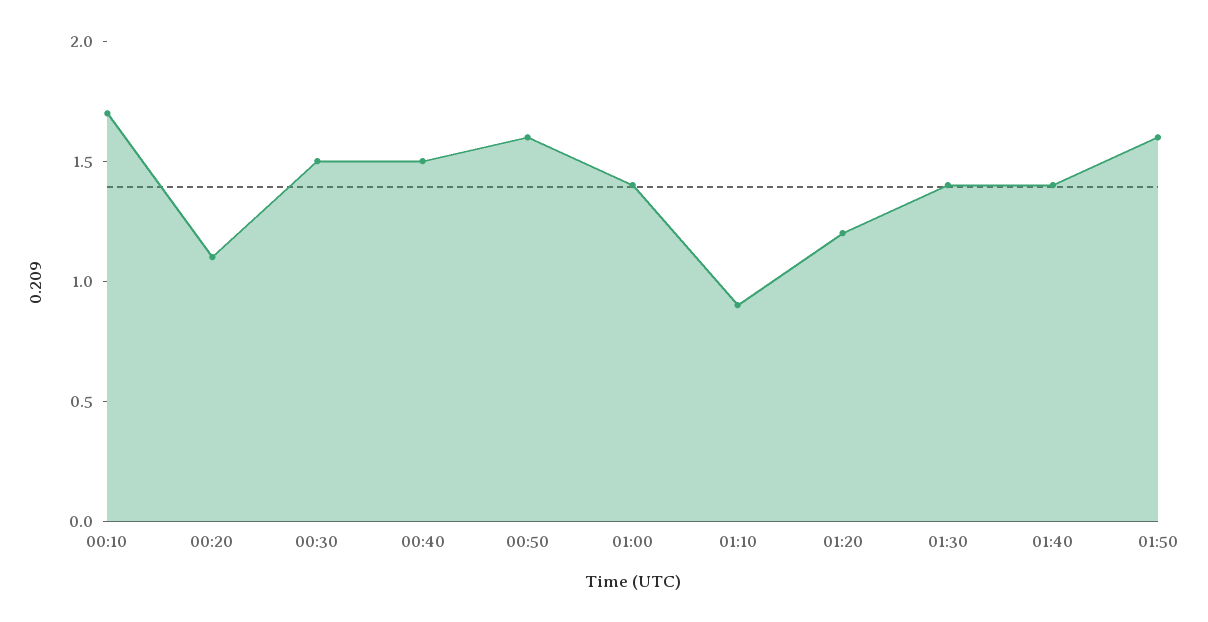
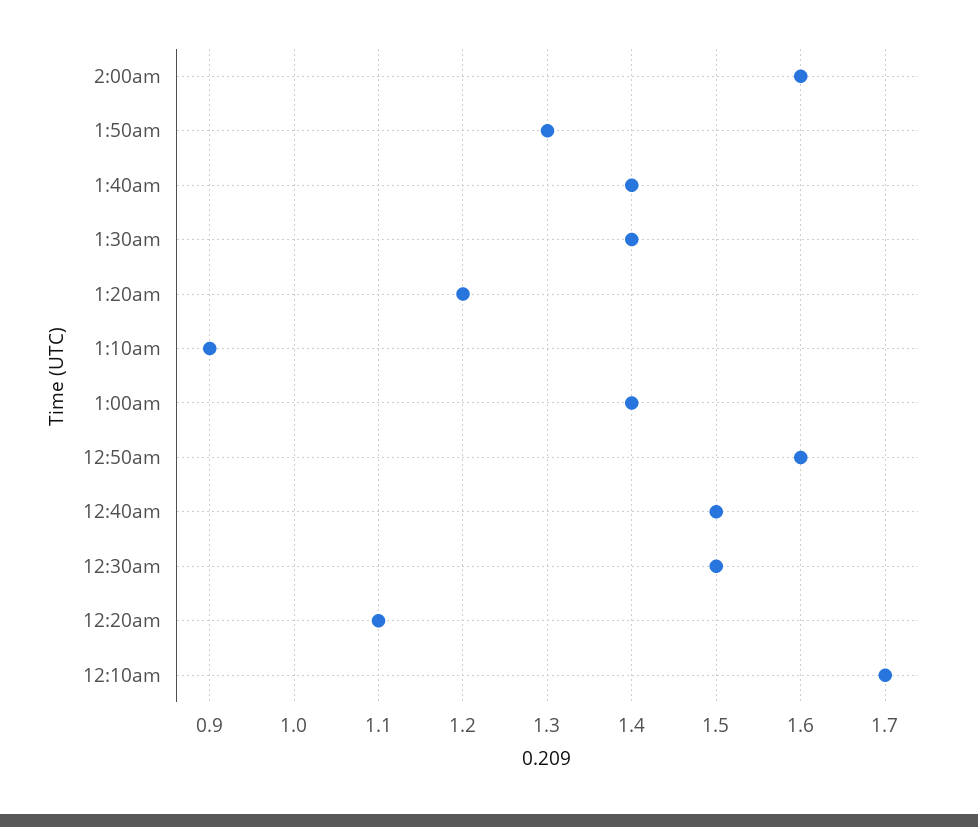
01:50: 1.6 -> 1.3
2:00am: none -> 1.6

